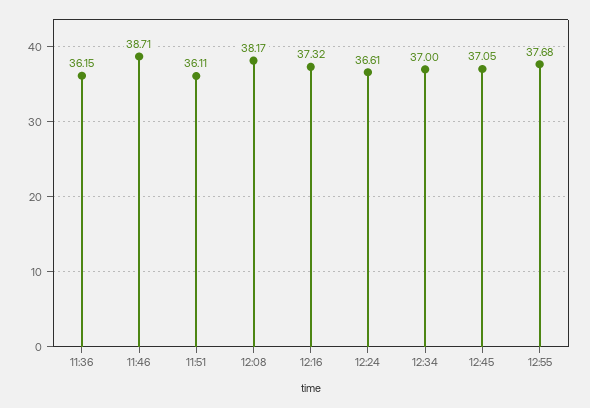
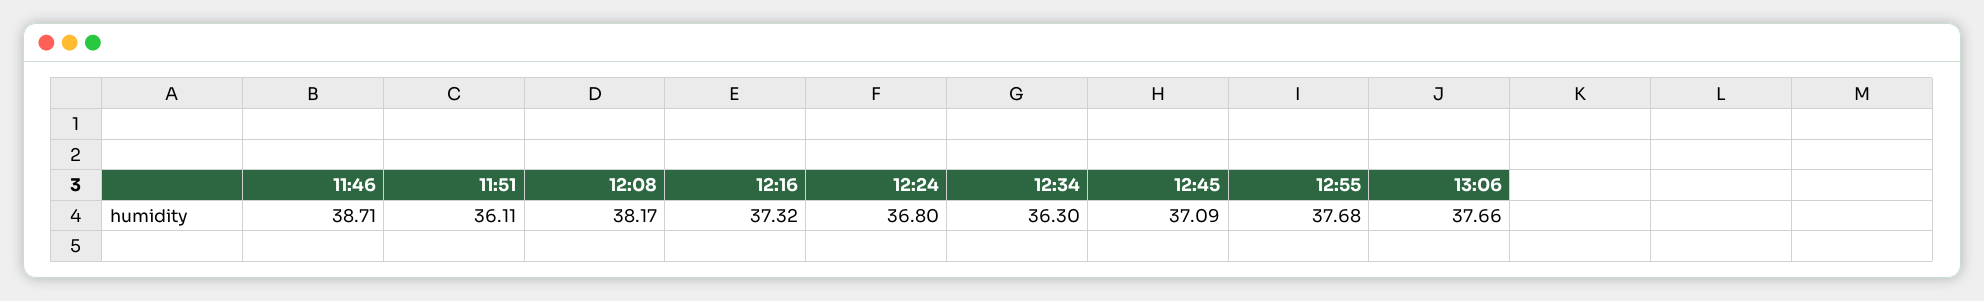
11:36: 36.15 -> none
12:24: 36.61 -> 36.8
12:34: 37 -> 36.3
12:45: 37.05 -> 37.09
13:06: none -> 37.66

